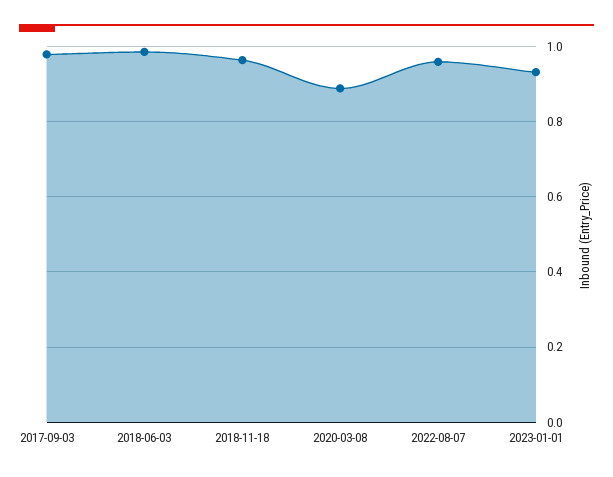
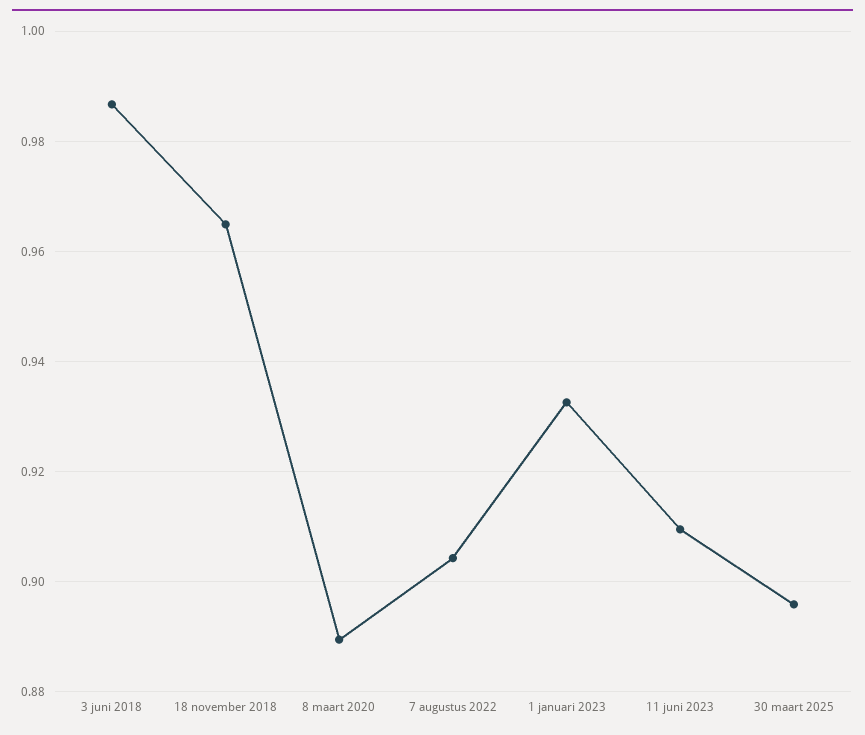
2017-09-03: 0.98 -> none
2022-08-07: 0.96 -> 0.904
11 juni 2023: none -> 0.91
30 maart 2025: none -> 0.896

